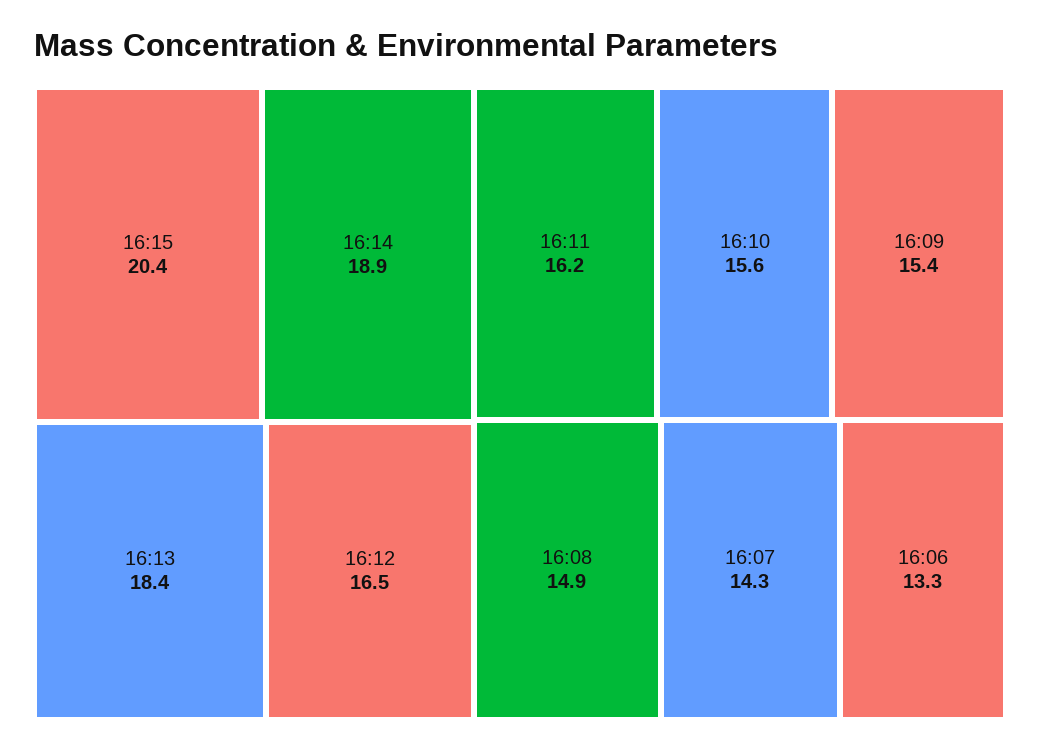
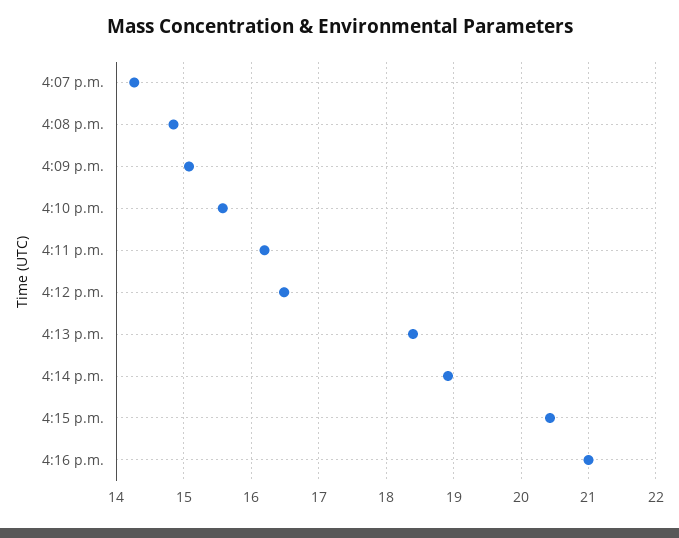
16:09: 15.4 -> 15.1
16:06: 13.3 -> none
4:16 p.m.: none -> 21

